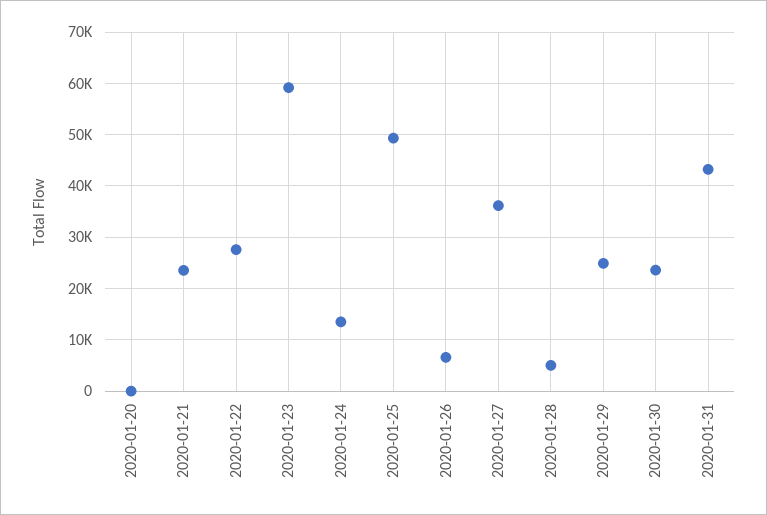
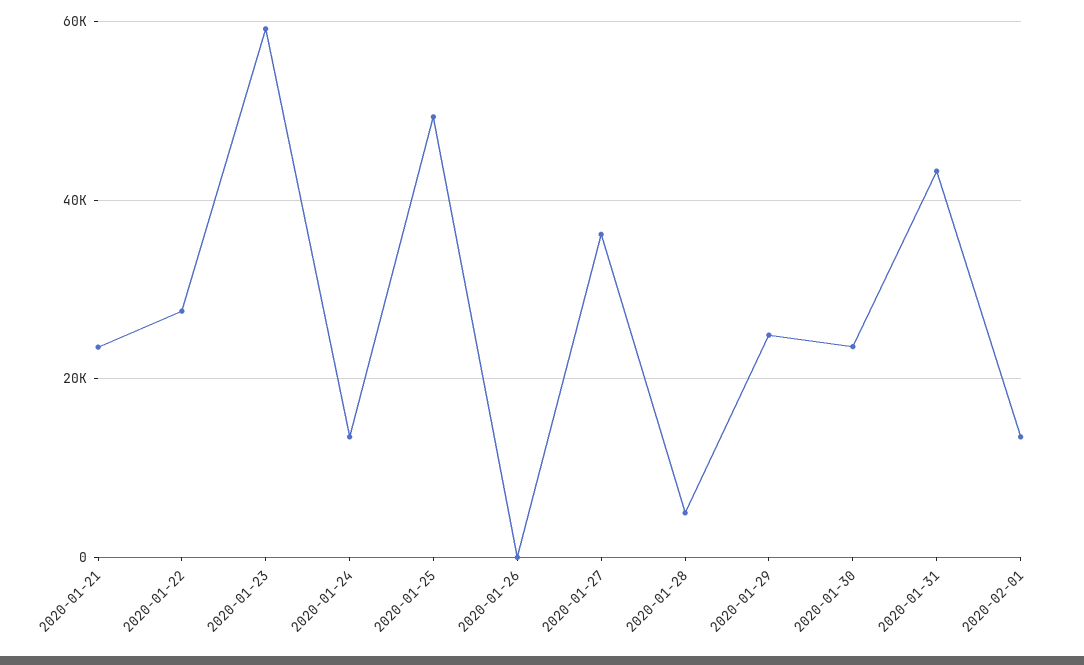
2020-01-20: 0 -> none
2020-01-26: 6000 -> 0
2020-02-01: none -> 14000

